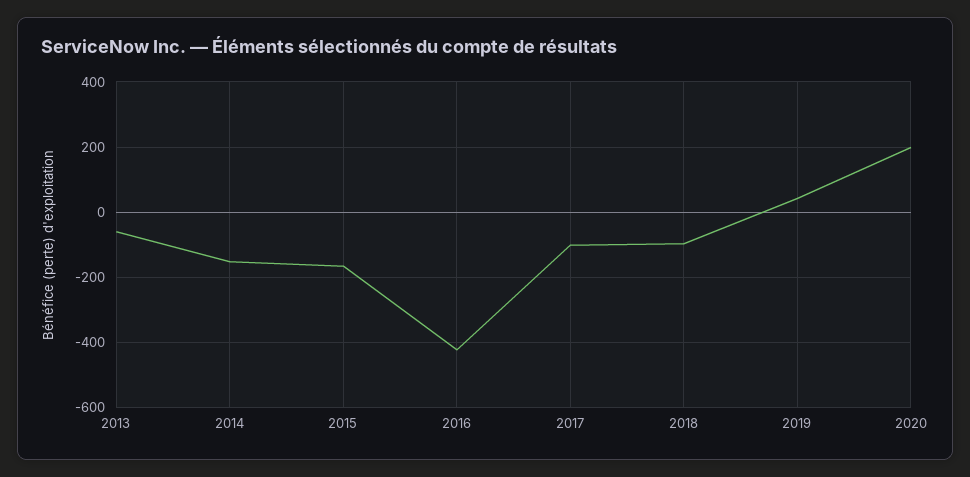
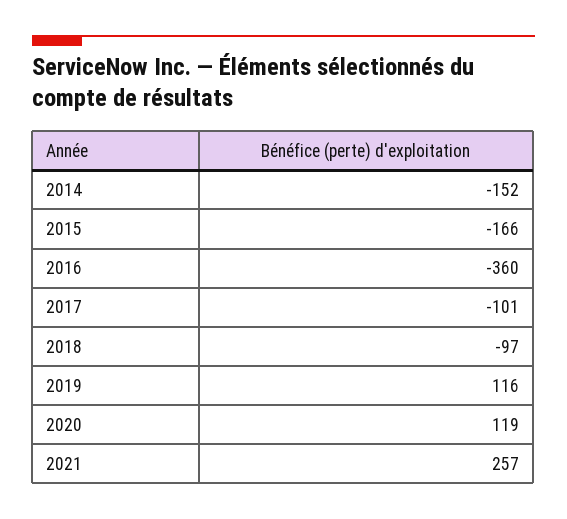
2013: -60 -> none
2016: -420 -> -360
2019: 40 -> 116
2020: 200 -> 119
2021: none -> 257

